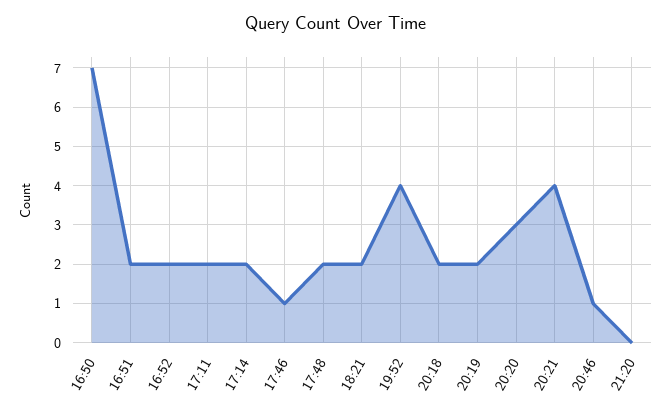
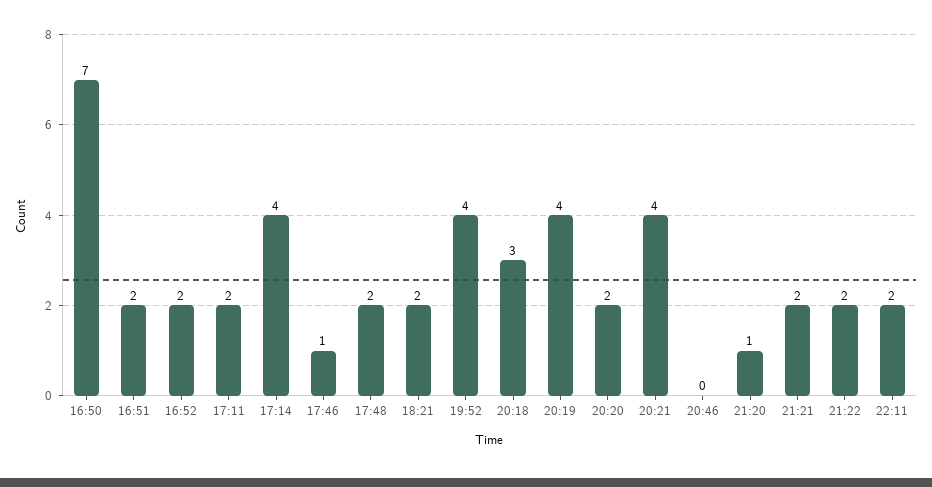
17:14: 2 -> 4
20:18: 2 -> 3
20:19: 2 -> 4
20:20: 3 -> 2
20:46: 1 -> 0
21:20: 0 -> 1
21:21: none -> 2
21:22: none -> 2
22:11: none -> 2

